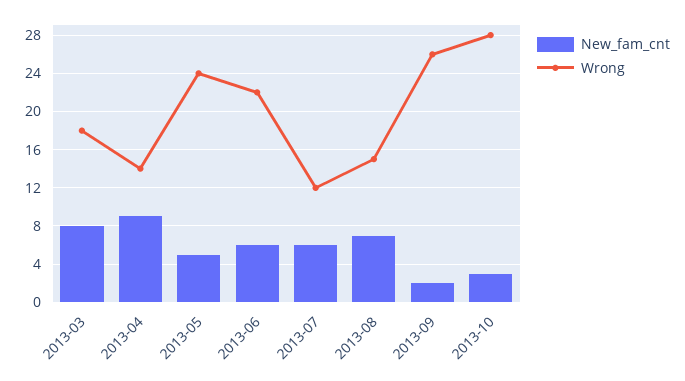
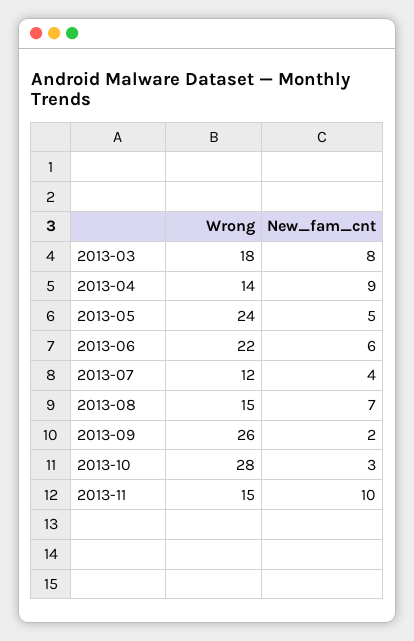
New_fam_cnt, 2013-07: 6 -> 4
Wrong, 2013-11: none -> 15
New_fam_cnt, 2013-11: none -> 10

